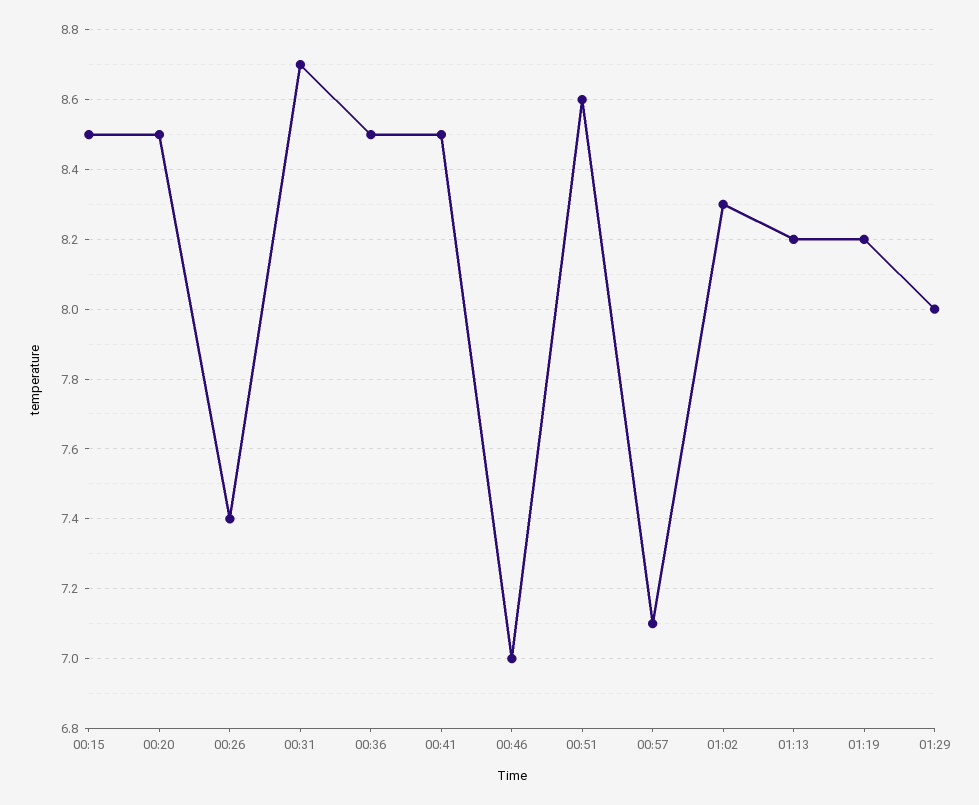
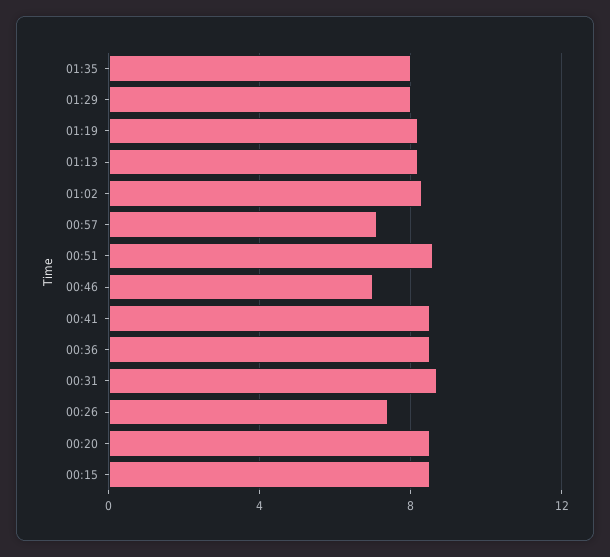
01:35: none -> 8

